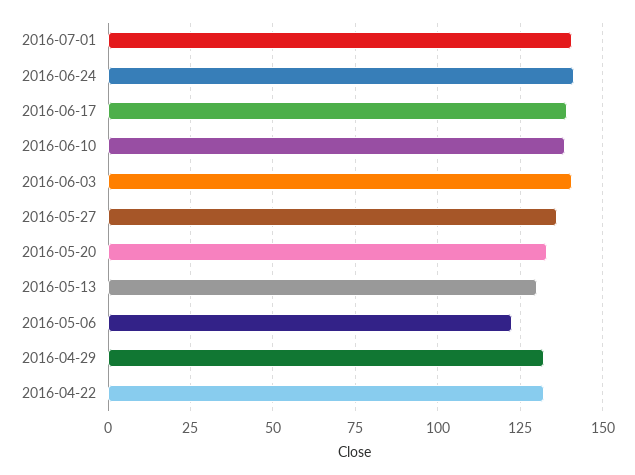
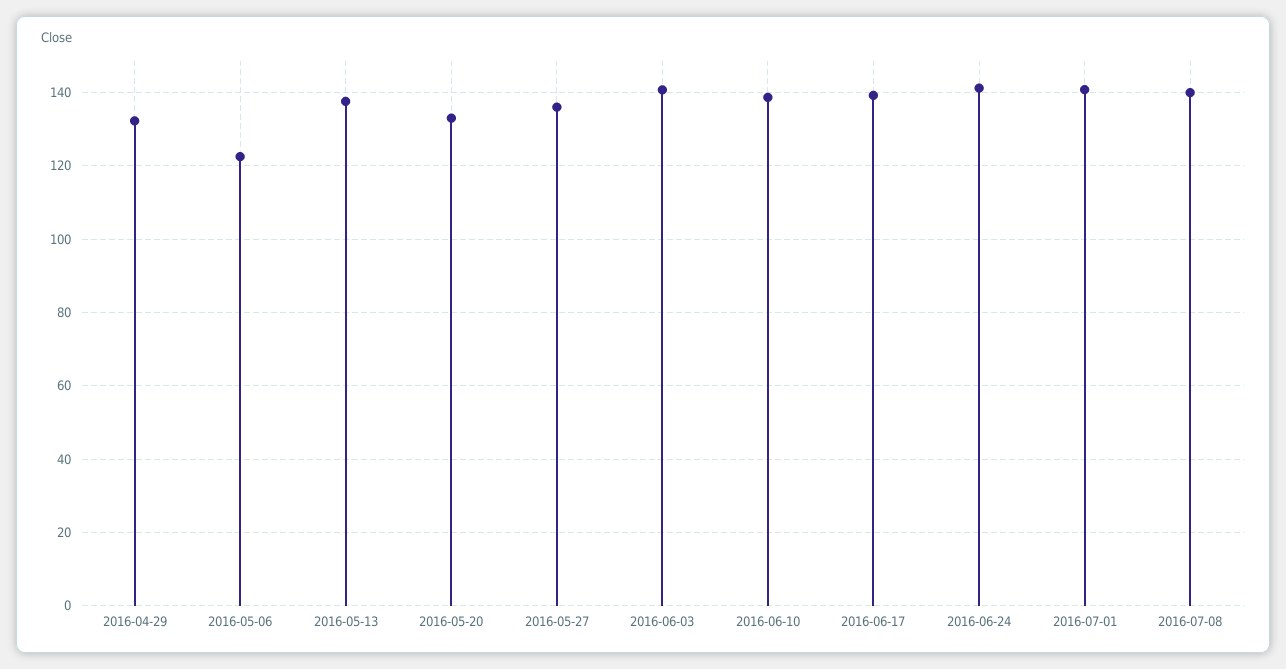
2016-05-13: 130 -> 138
2016-04-22: 132.5 -> none
2016-07-08: none -> 140

